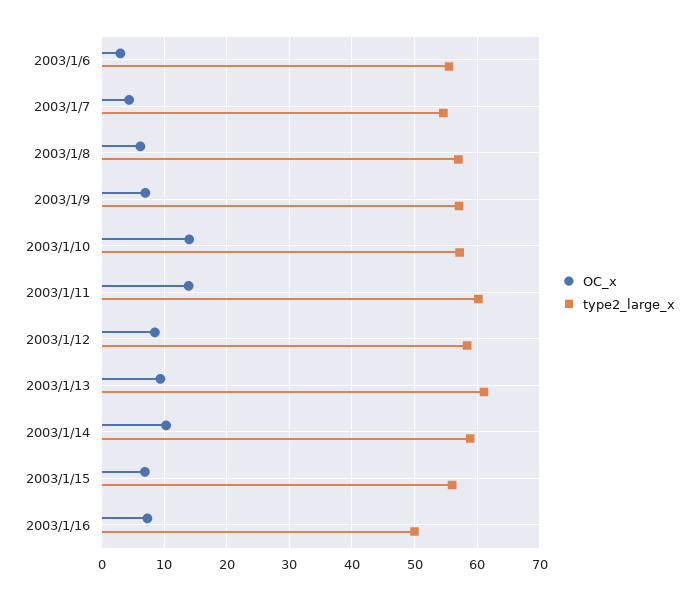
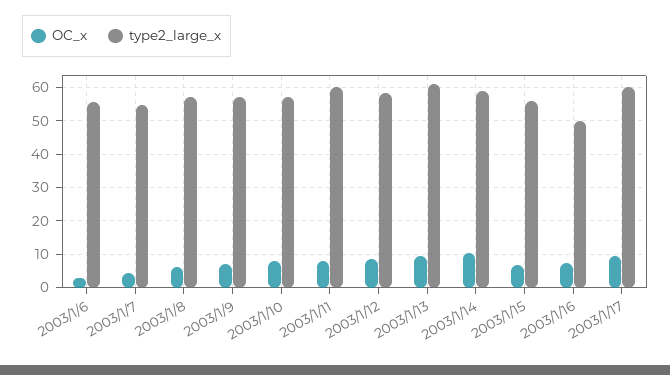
OC_x, 2003/1/10: 14 -> 8
OC_x, 2003/1/11: 14 -> 8
OC_x, 2003/1/17: none -> 10
type2_large_x, 2003/1/17: none -> 60

